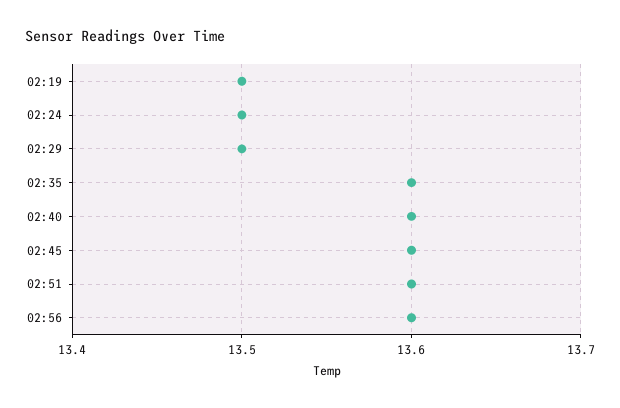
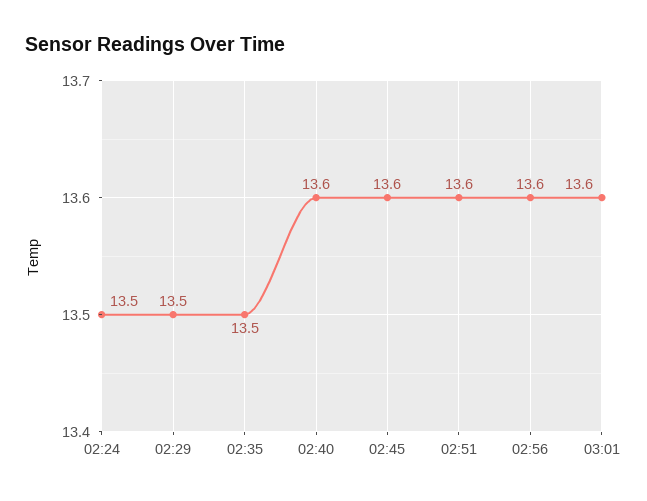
02:19: 13.5 -> none
02:35: 13.6 -> 13.5
03:01: none -> 13.6

